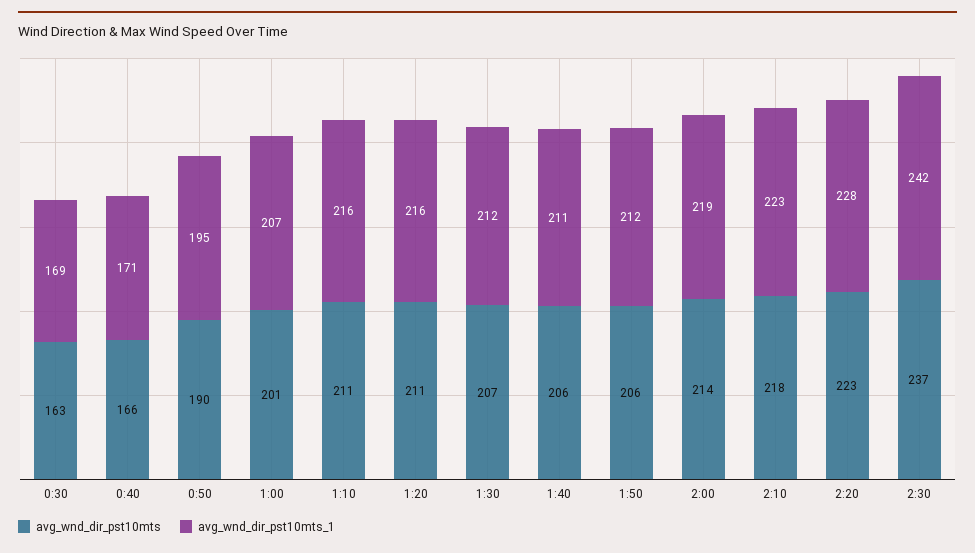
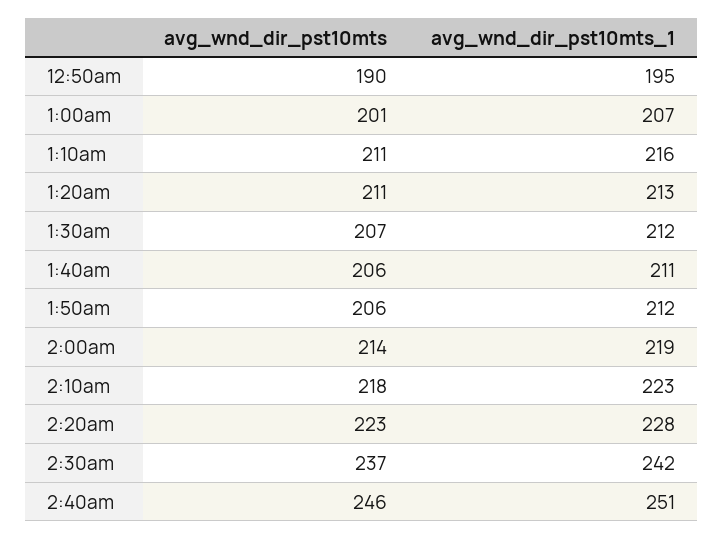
avg_wnd_dir_pst10mts, 0:30: 163 -> none
avg_wnd_dir_pst10mts_1, 0:30: 169 -> none
avg_wnd_dir_pst10mts, 0:40: 166 -> none
avg_wnd_dir_pst10mts_1, 0:40: 171 -> none
avg_wnd_dir_pst10mts_1, 1:20: 216 -> 213
avg_wnd_dir_pst10mts, 2:40am: none -> 246
avg_wnd_dir_pst10mts_1, 2:40am: none -> 251

